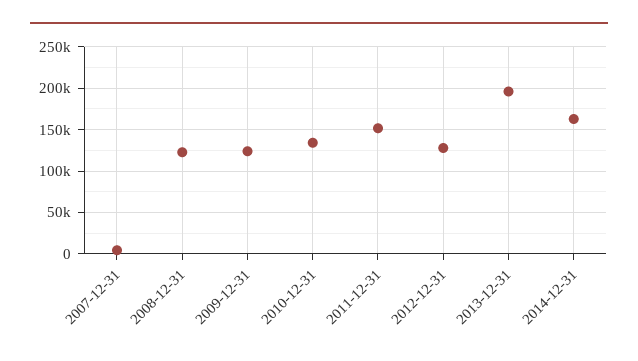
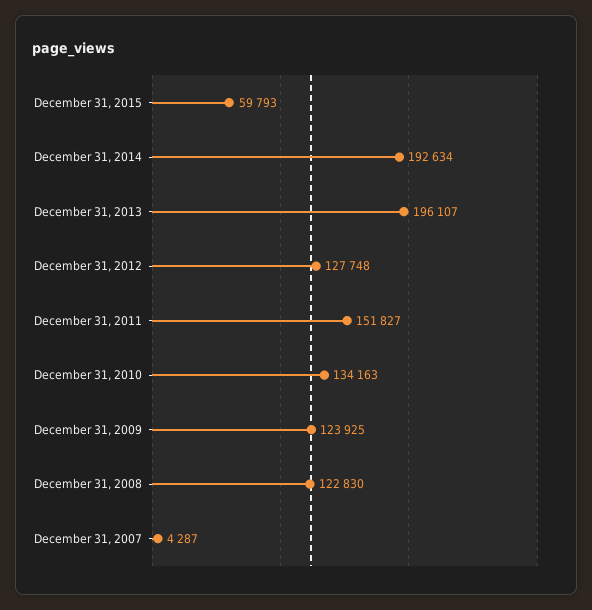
2014-12-31: 160000 -> 192634
December 31, 2015: none -> 59793

